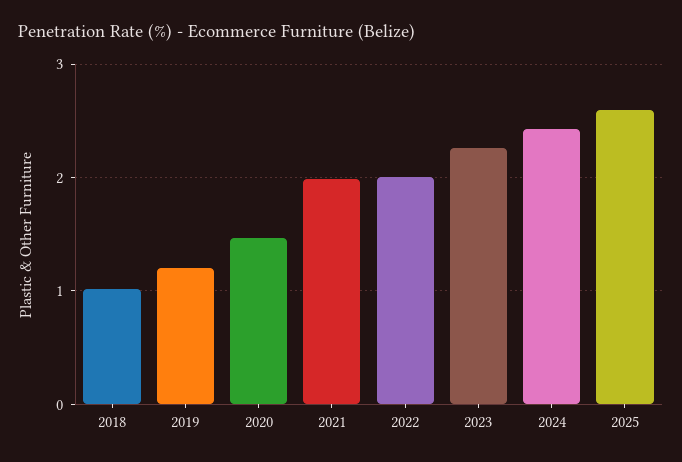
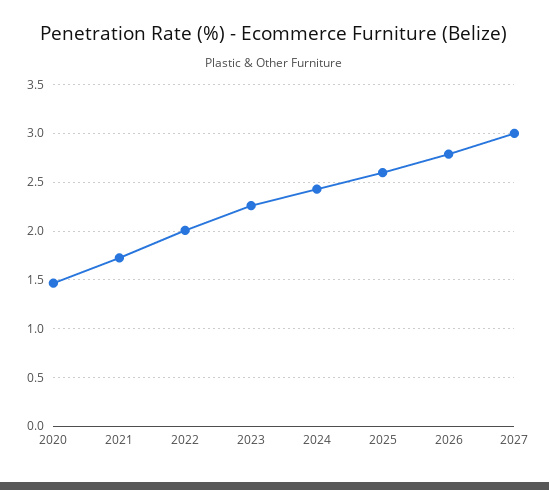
2018: 1 -> none
2019: 1.2 -> none
2021: 2 -> 1.7
2026: none -> 2.8
2027: none -> 3

